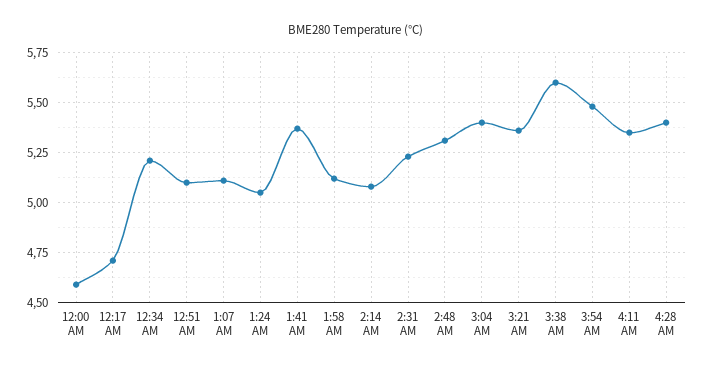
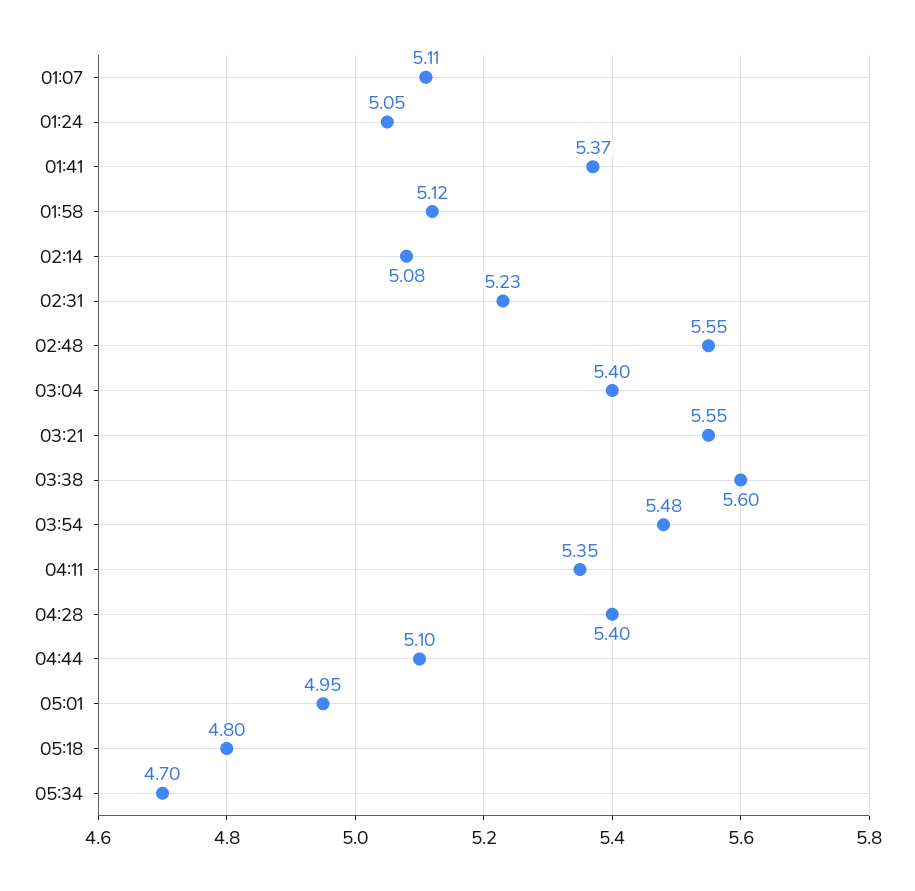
12:00 AM: 4.6 -> none
12:17 AM: 4.7 -> none
12:34 AM: 5.2 -> none
12:51 AM: 5.1 -> none
2:48 AM: 5.3 -> 5.55
3:21 AM: 5.35 -> 5.55
04:44: none -> 5.1
05:01: none -> 4.95
05:18: none -> 4.8
05:34: none -> 4.7

